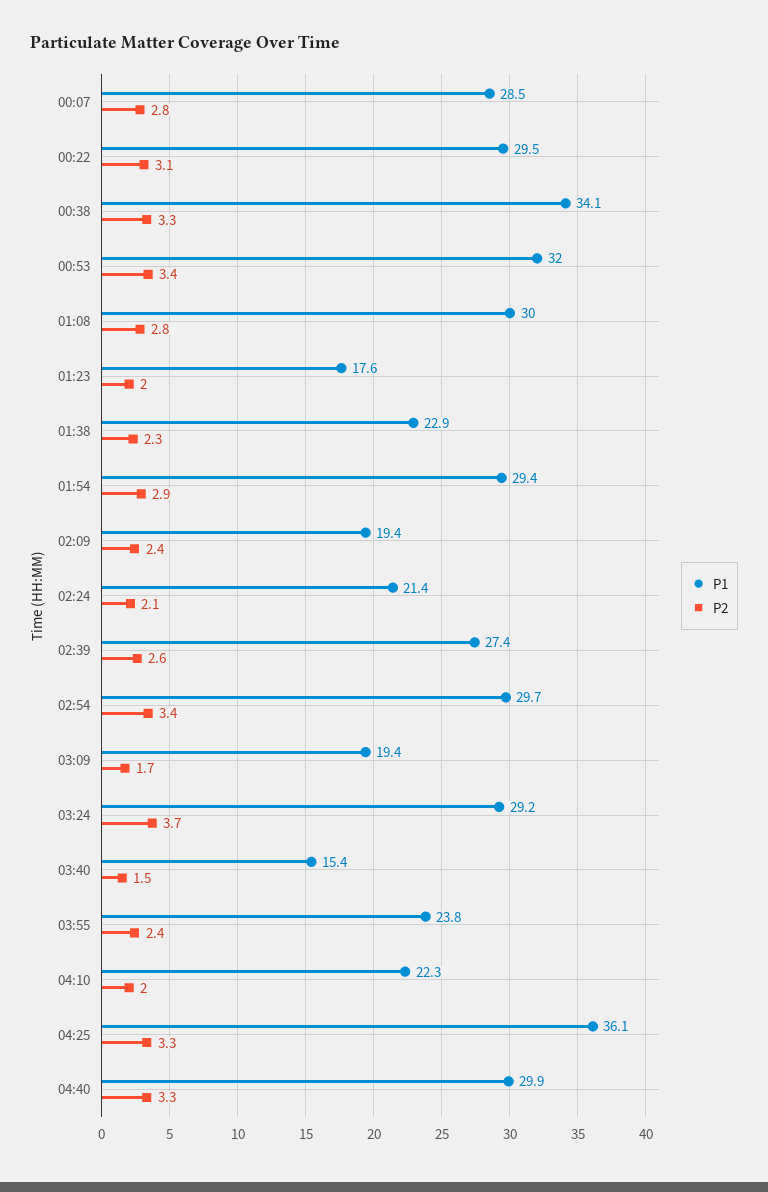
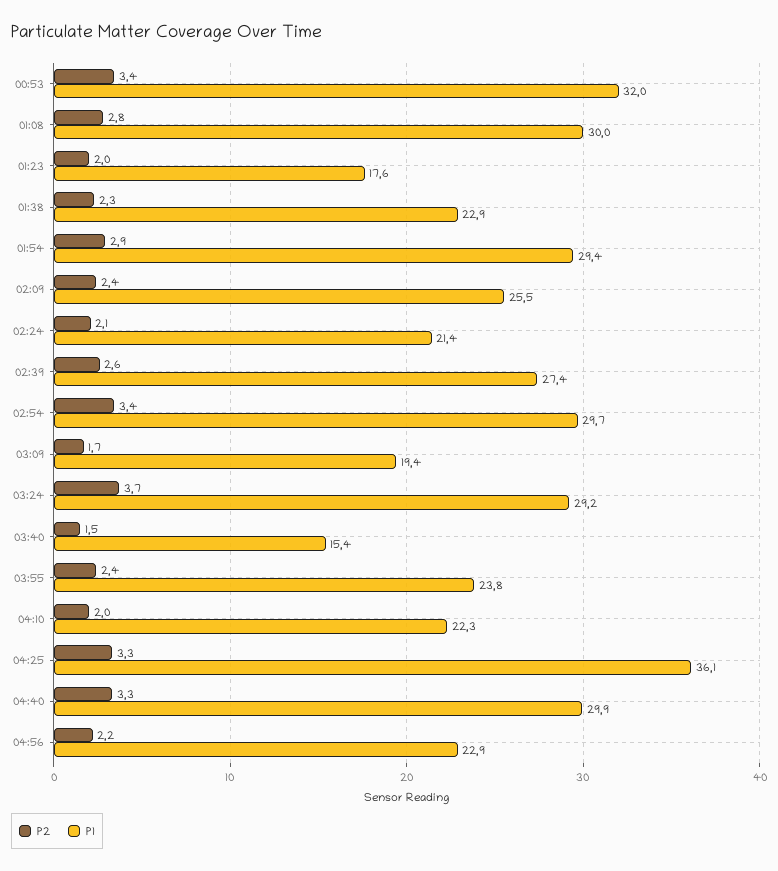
P1, 00:07: 28.5 -> none
P2, 00:07: 2.8 -> none
P1, 00:22: 29.5 -> none
P2, 00:22: 3.1 -> none
P1, 00:38: 34.1 -> none
P2, 00:38: 3.3 -> none
P1, 02:09: 19.4 -> 25.5
P2, 04:56: none -> 2.2
P1, 04:56: none -> 22.9

